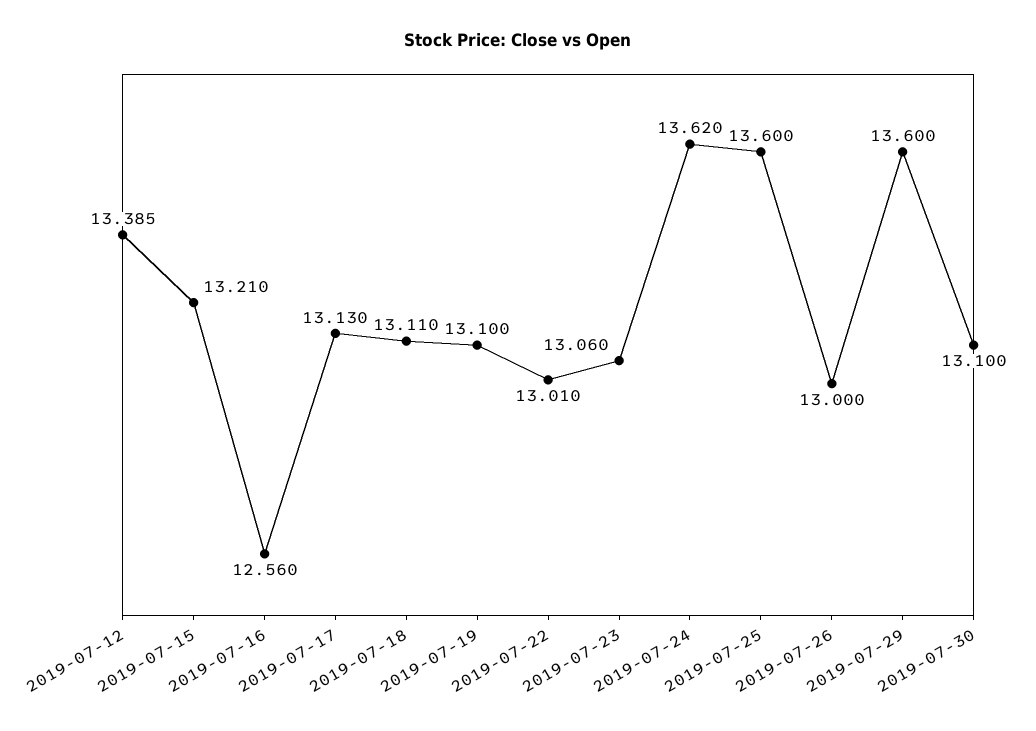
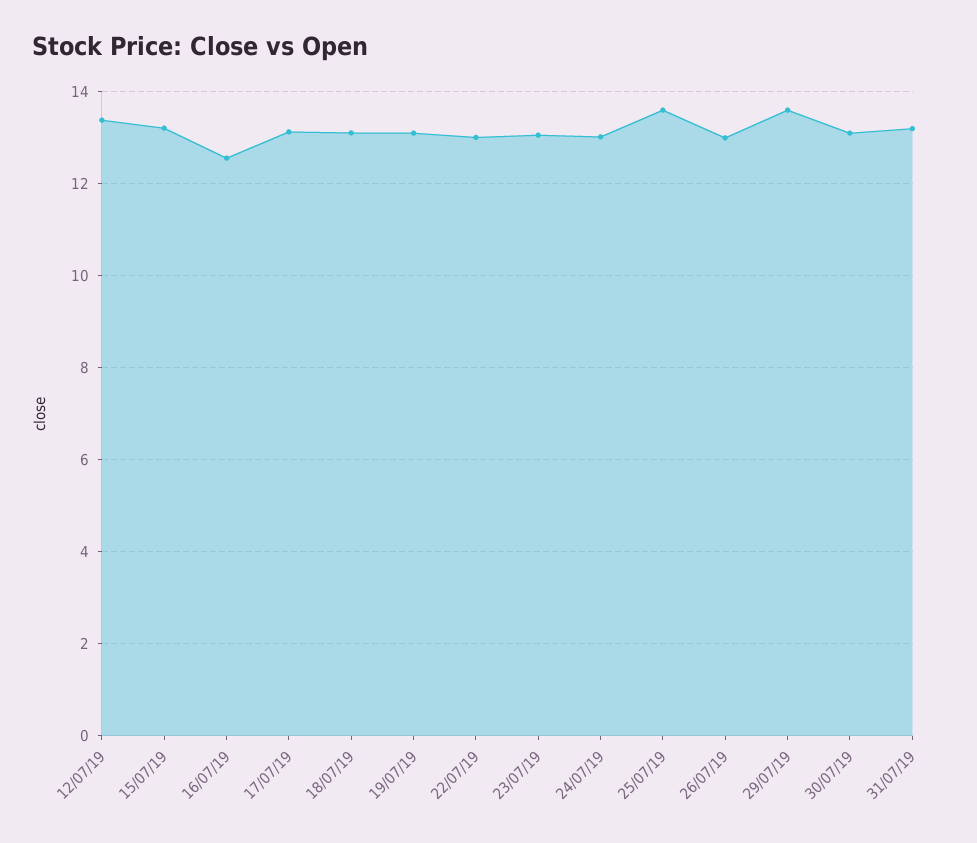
2019-07-24: 13.62 -> 13
31/07/19: none -> 13.2

